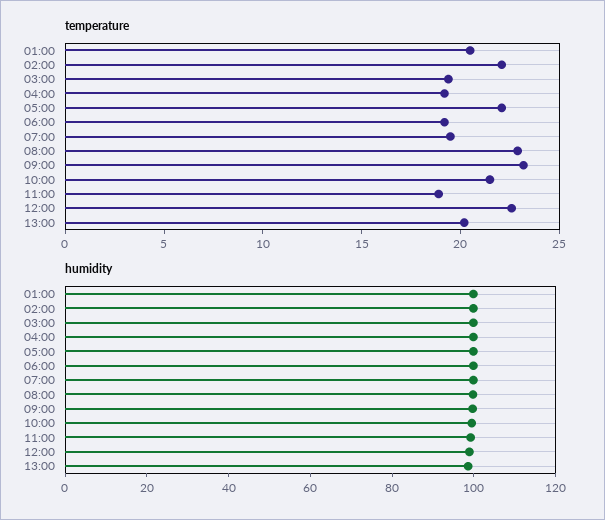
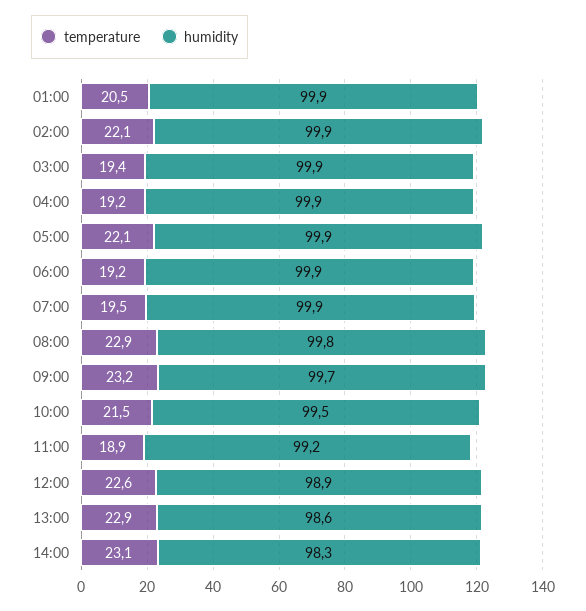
temperature, 13:00: 20 -> 22.9
temperature, 14:00: none -> 23.1
humidity, 14:00: none -> 98.3

